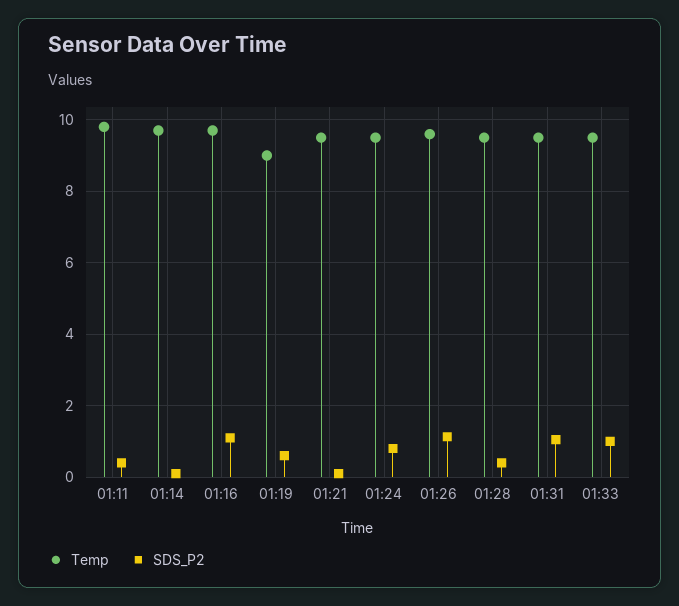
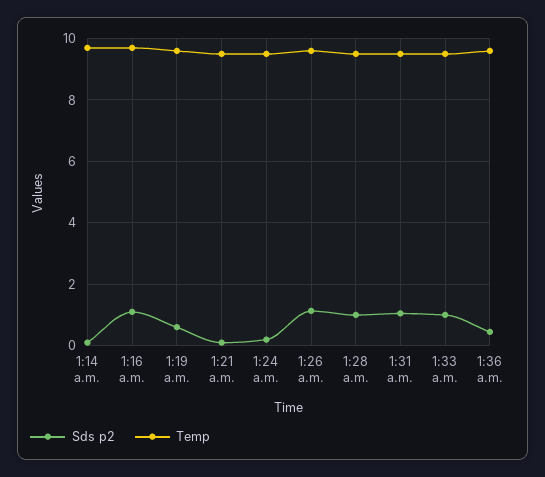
Temp, 01:11: 9.8 -> none
SDS_P2, 01:11: 0.4 -> none
Temp, 01:19: 9 -> 9.6
SDS_P2, 01:24: 0.8 -> 0.2
SDS_P2, 01:28: 0.4 -> 1
SDS_P2, 1:36 a.m.: none -> 0.4
Temp, 1:36 a.m.: none -> 9.6

